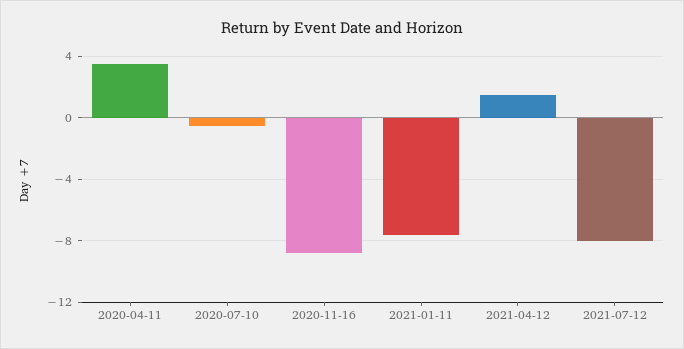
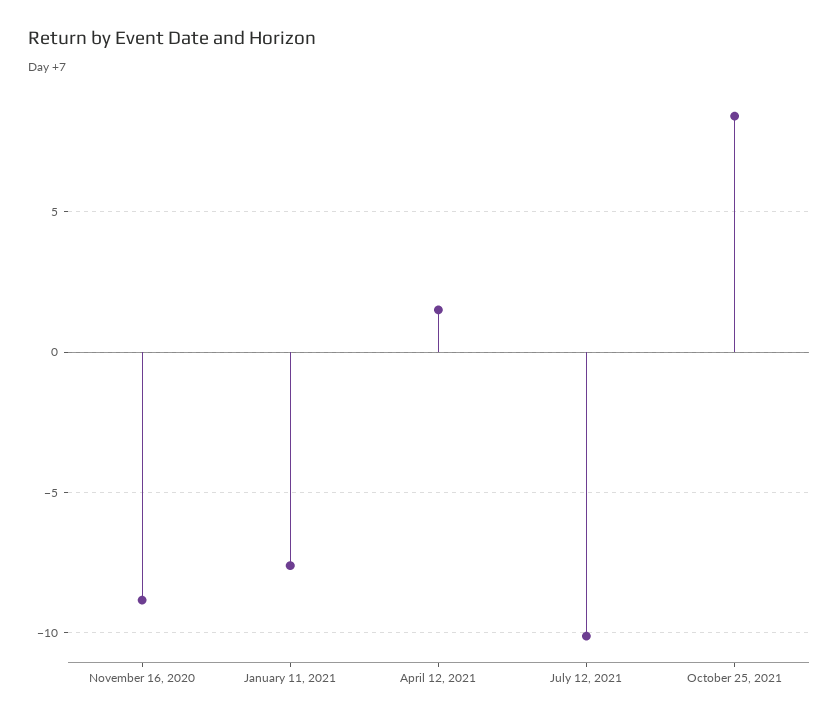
2020-04-11: 3.5 -> none
2020-07-10: -0.5 -> none
2021-07-12: -8 -> -10
October 25, 2021: none -> 8.5

